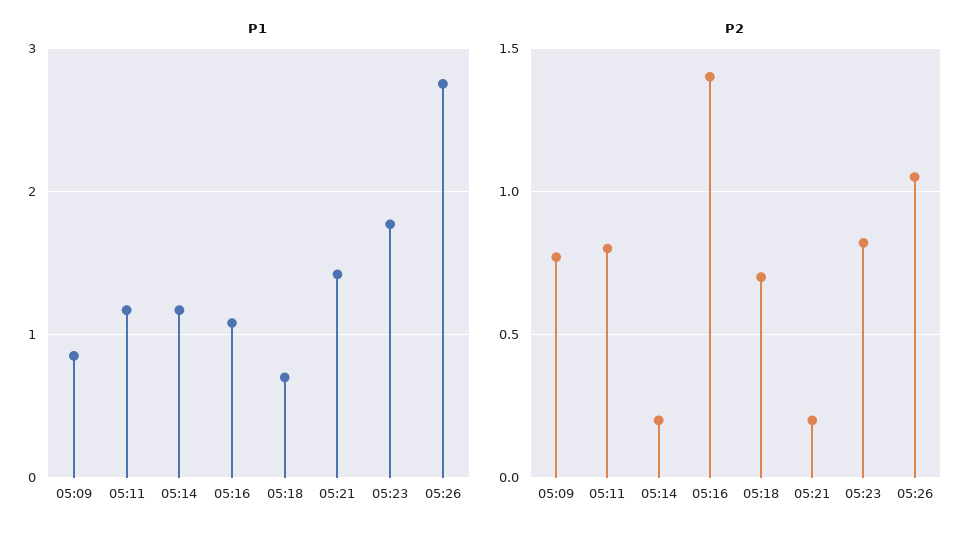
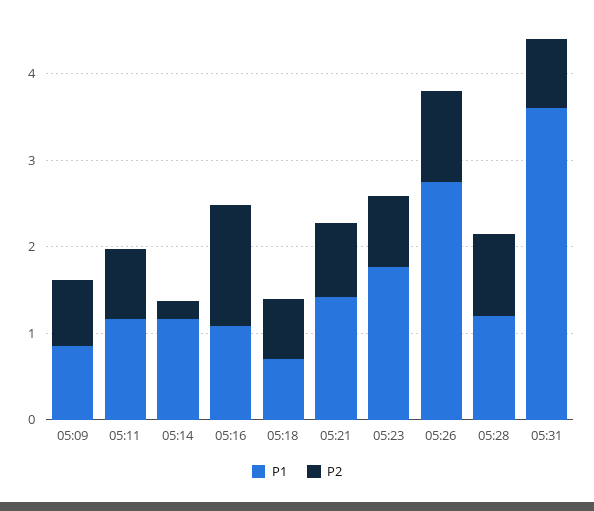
P2, 05:21: 0.2 -> 0.8
P1, 05:28: none -> 1.2
P2, 05:28: none -> 1
P1, 05:31: none -> 3.6
P2, 05:31: none -> 0.8

